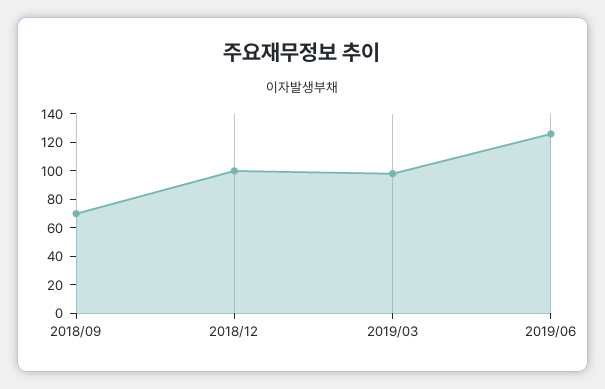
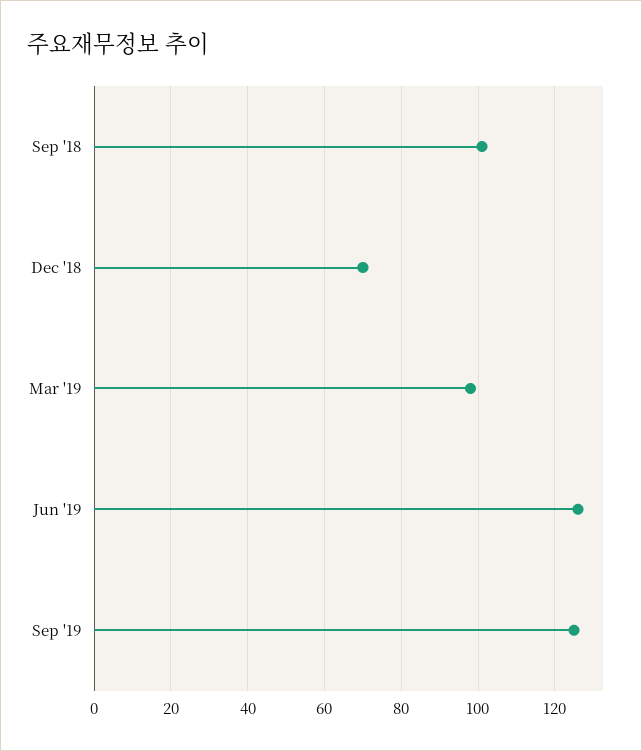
2018/09: 70 -> 100
2018/12: 100 -> 70
Sep '19: none -> 125

